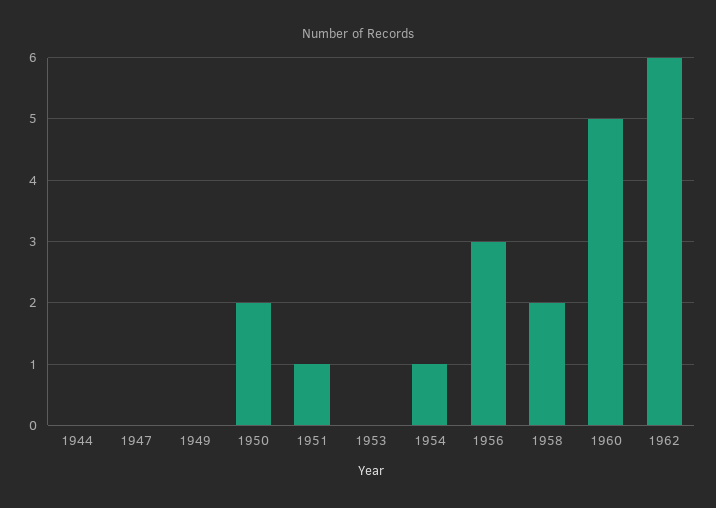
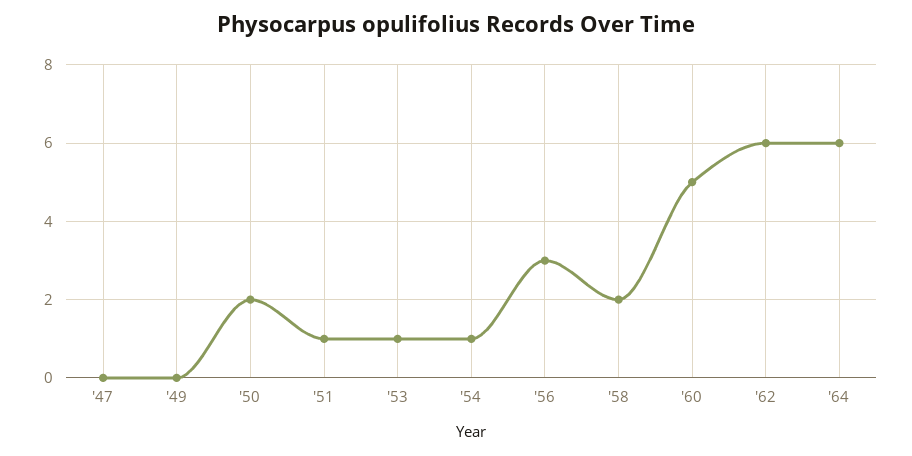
1944: 0 -> none
1953: 0 -> 1
'64: none -> 6

